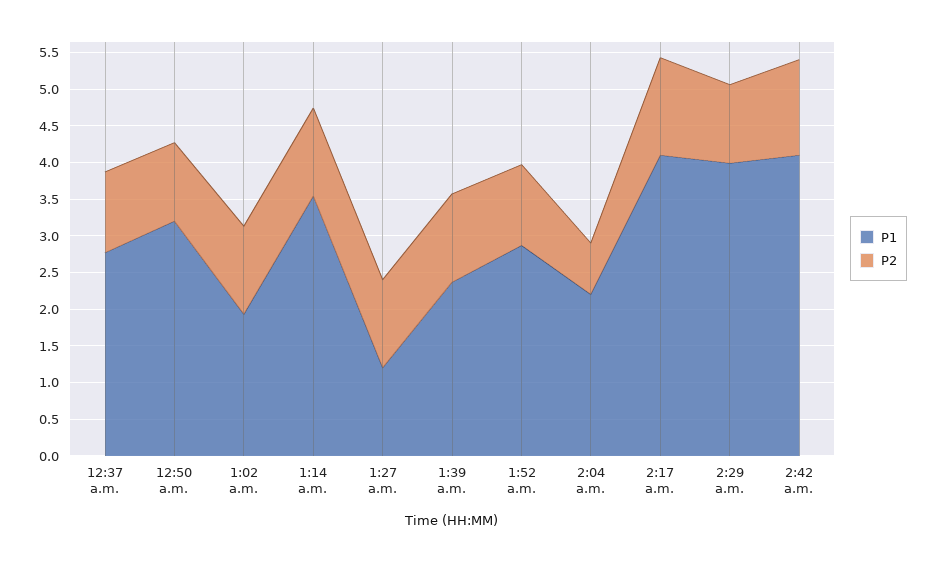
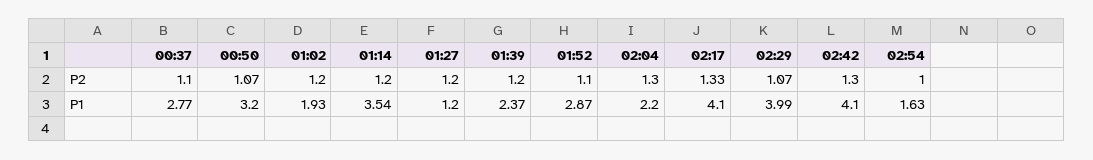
P2, 2:04 a.m.: 0.75 -> 1.3
P2, 02:54: none -> 1
P1, 02:54: none -> 1.63

